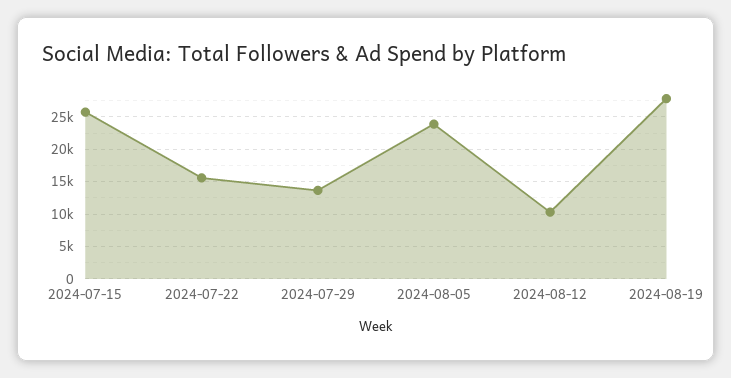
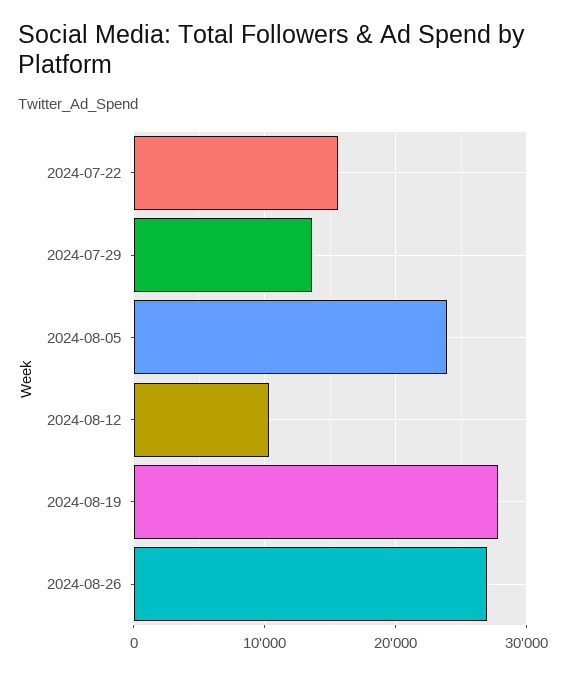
2024-07-15: 26000 -> none
2024-08-26: none -> 27000

